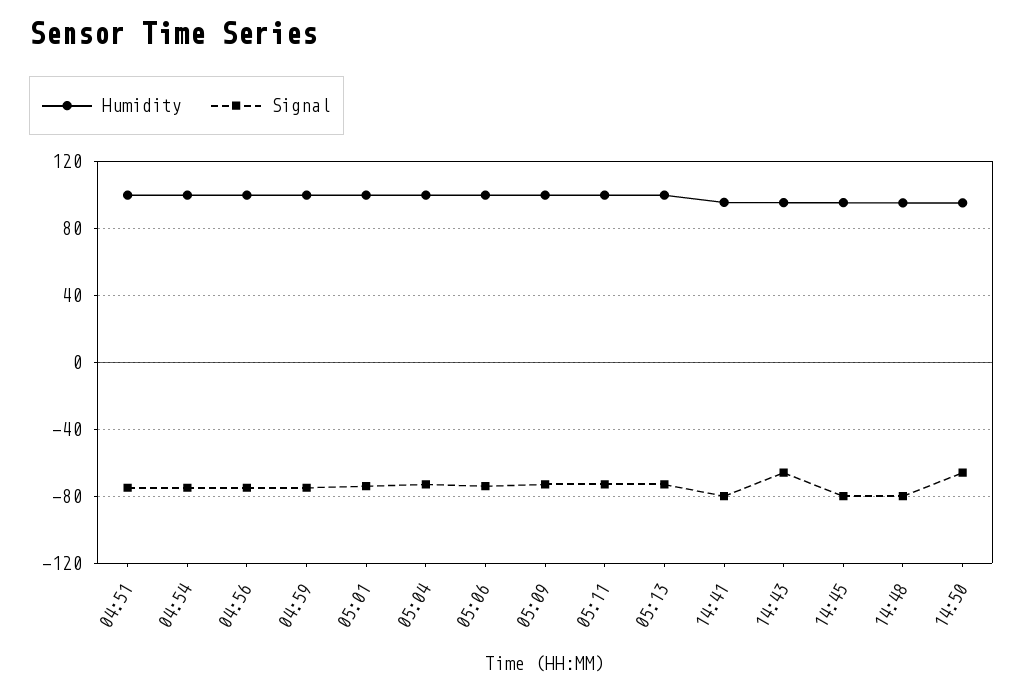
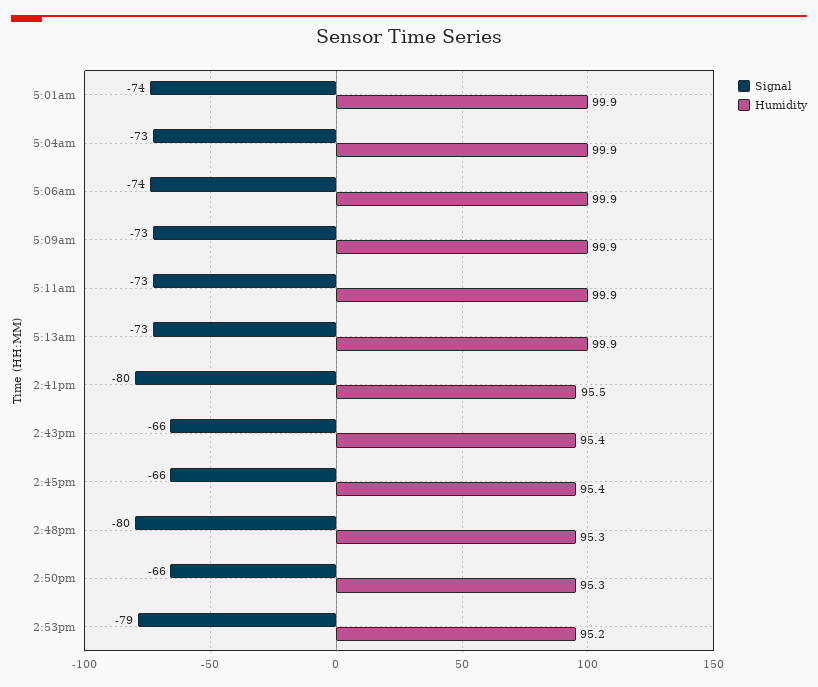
Humidity, 04:51: 100 -> none
Signal, 04:51: -75 -> none
Humidity, 04:54: 100 -> none
Signal, 04:54: -75 -> none
Humidity, 04:56: 100 -> none
Signal, 04:56: -75 -> none
Humidity, 04:59: 100 -> none
Signal, 04:59: -75 -> none
Signal, 14:45: -80 -> -66
Signal, 2:53pm: none -> -79
Humidity, 2:53pm: none -> 95.2

